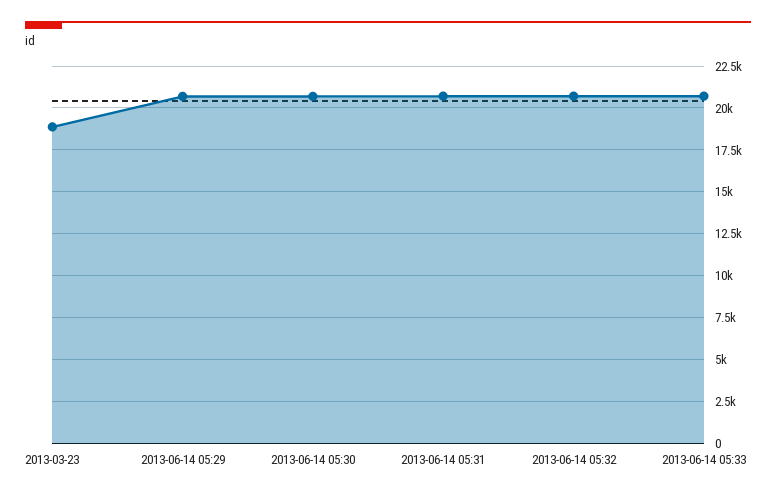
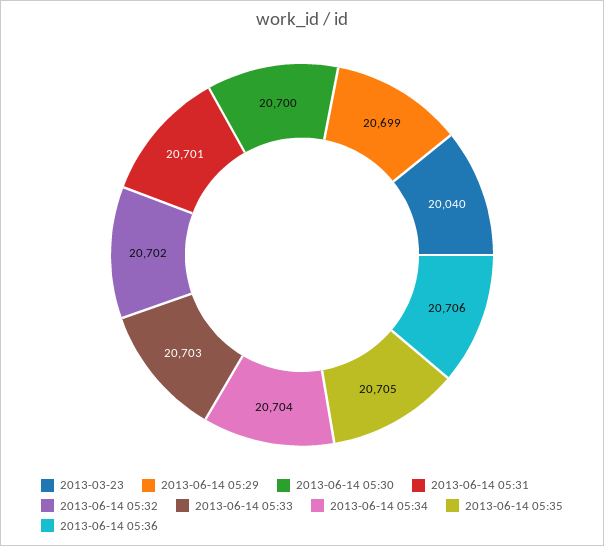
2013-03-23: 19000 -> 20040
2013-06-14 05:34: none -> 20704
2013-06-14 05:35: none -> 20705
2013-06-14 05:36: none -> 20706

